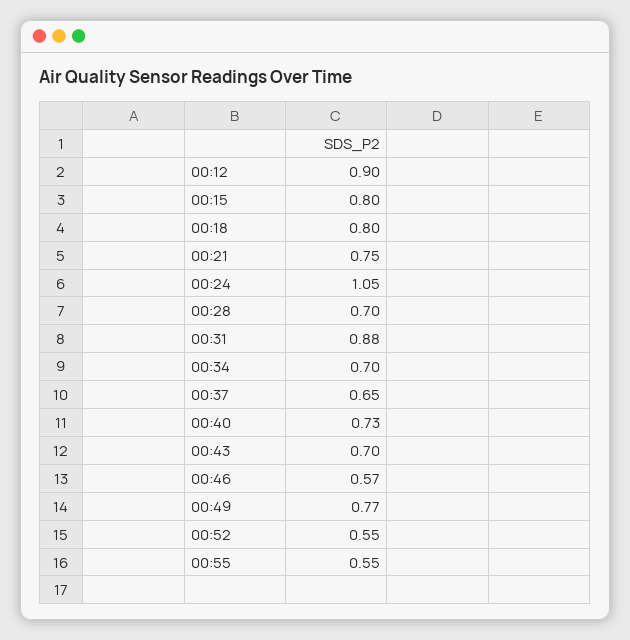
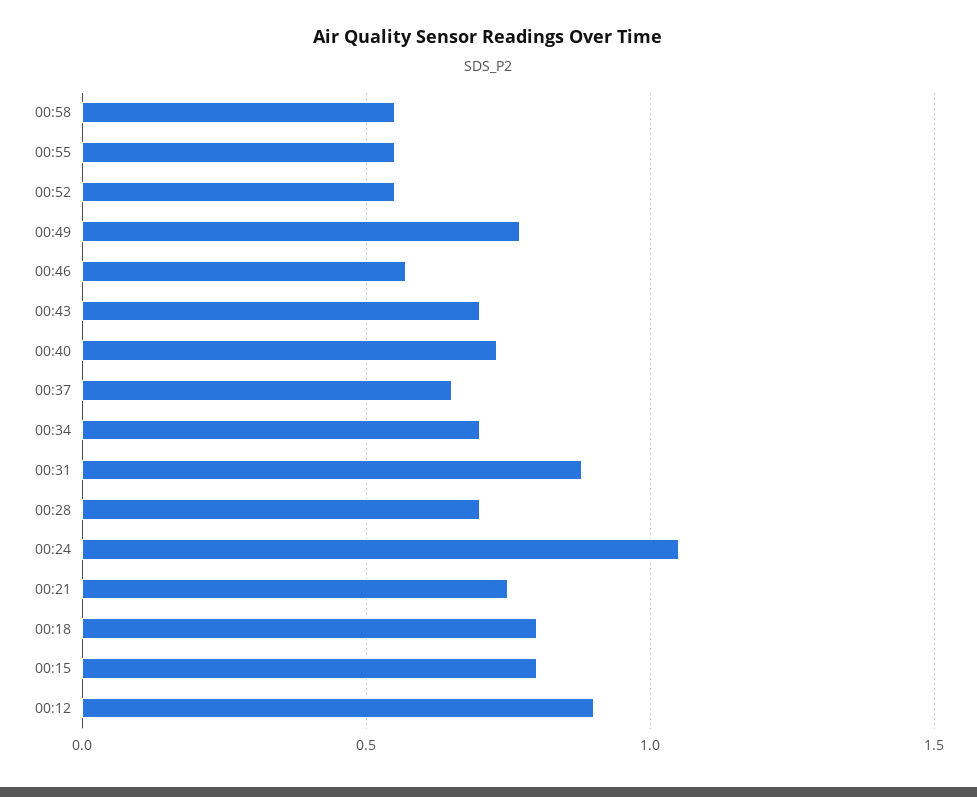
00:58: none -> 0.55

